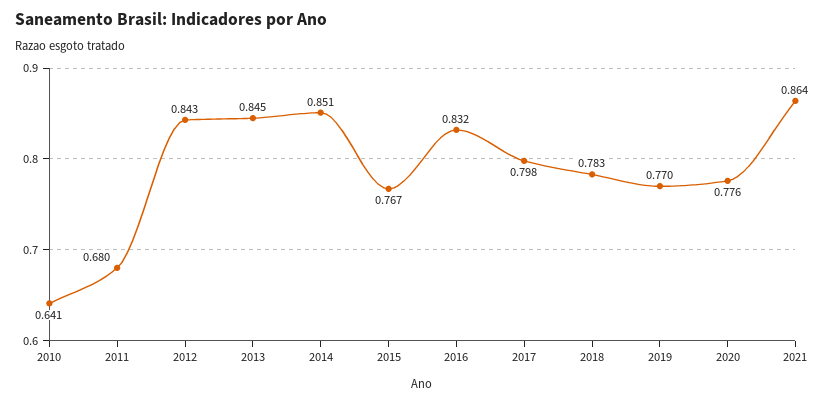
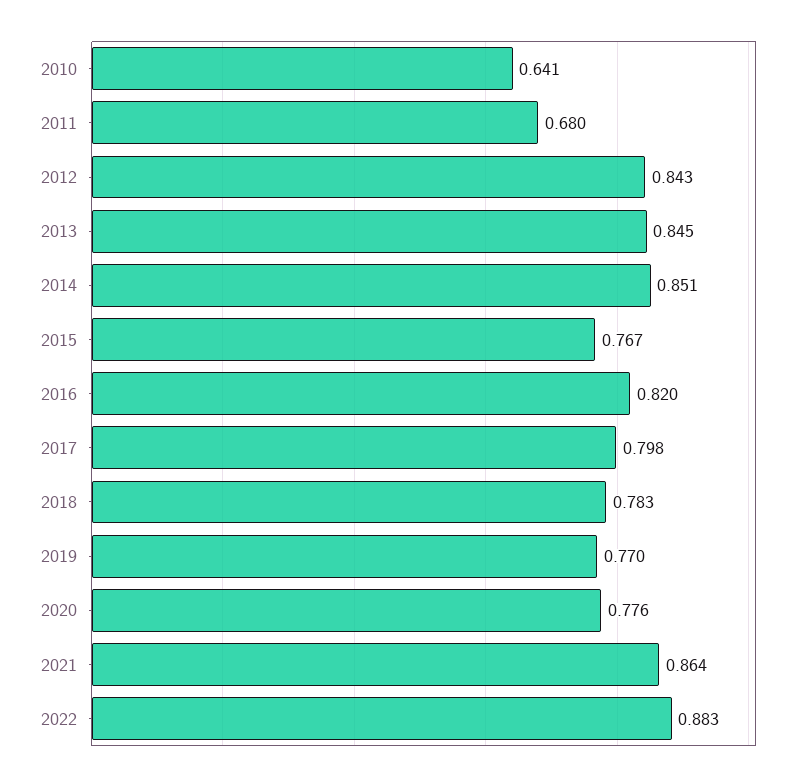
2016: 0.832 -> 0.82
2022: none -> 0.883

